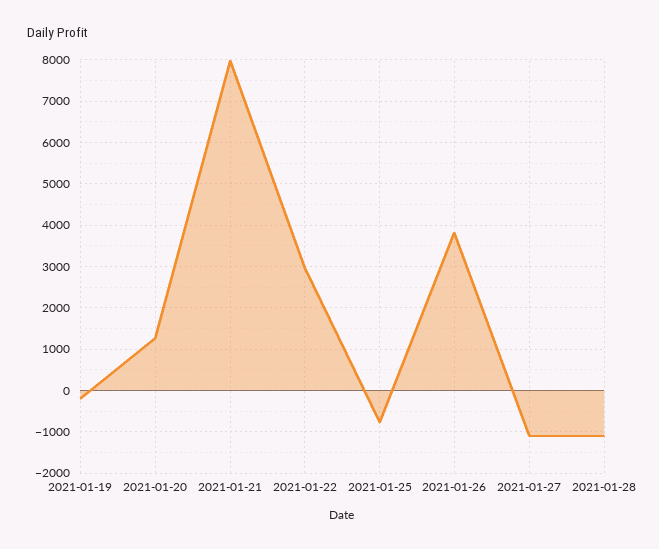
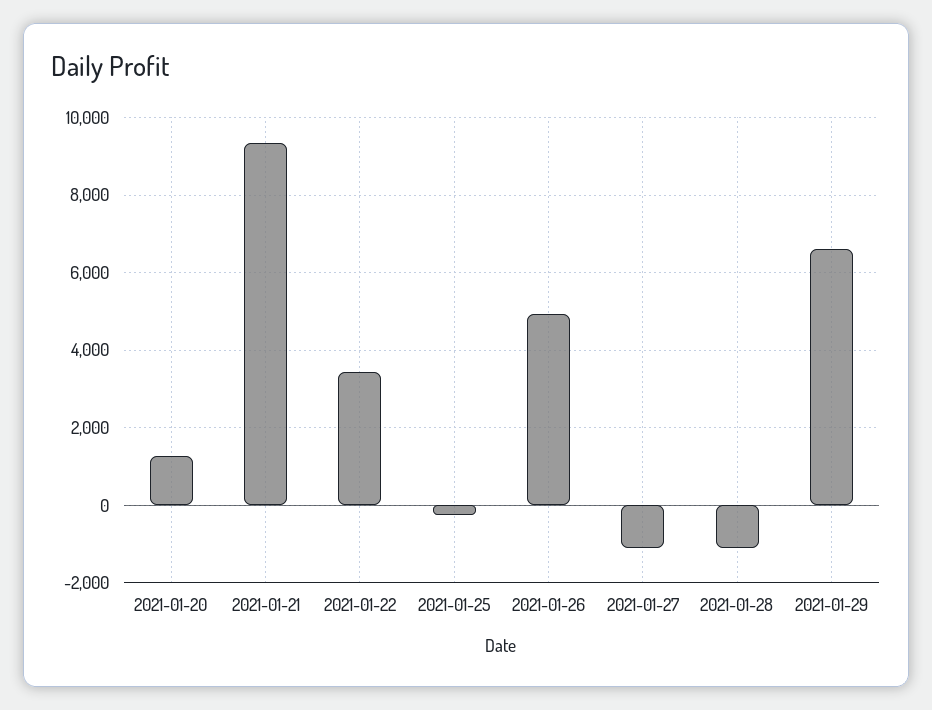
2021-01-19: -200 -> none
2021-01-21: 8000 -> 9400
2021-01-22: 3000 -> 3400
2021-01-25: -800 -> -200
2021-01-26: 3800 -> 5000
2021-01-29: none -> 6600

